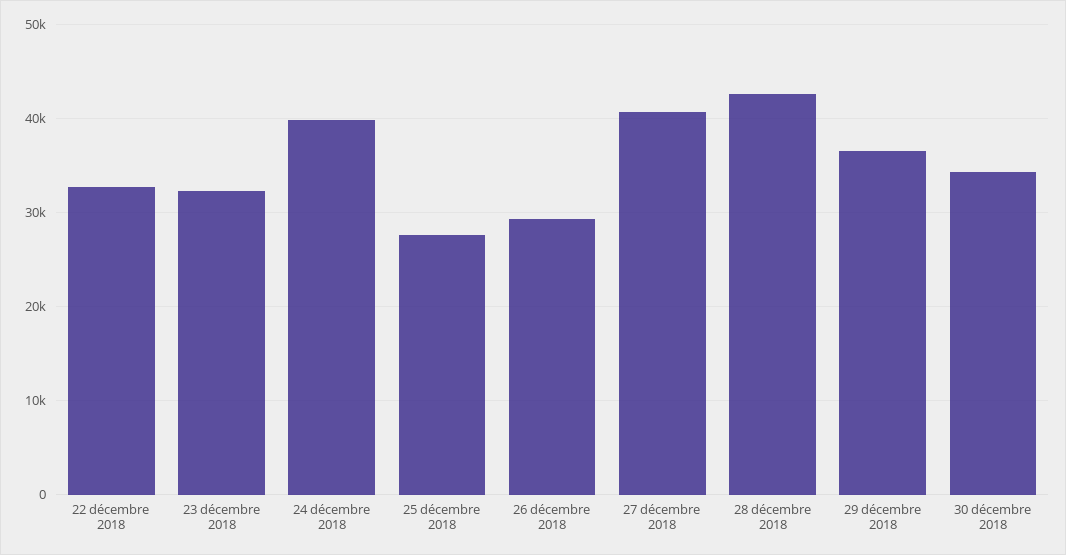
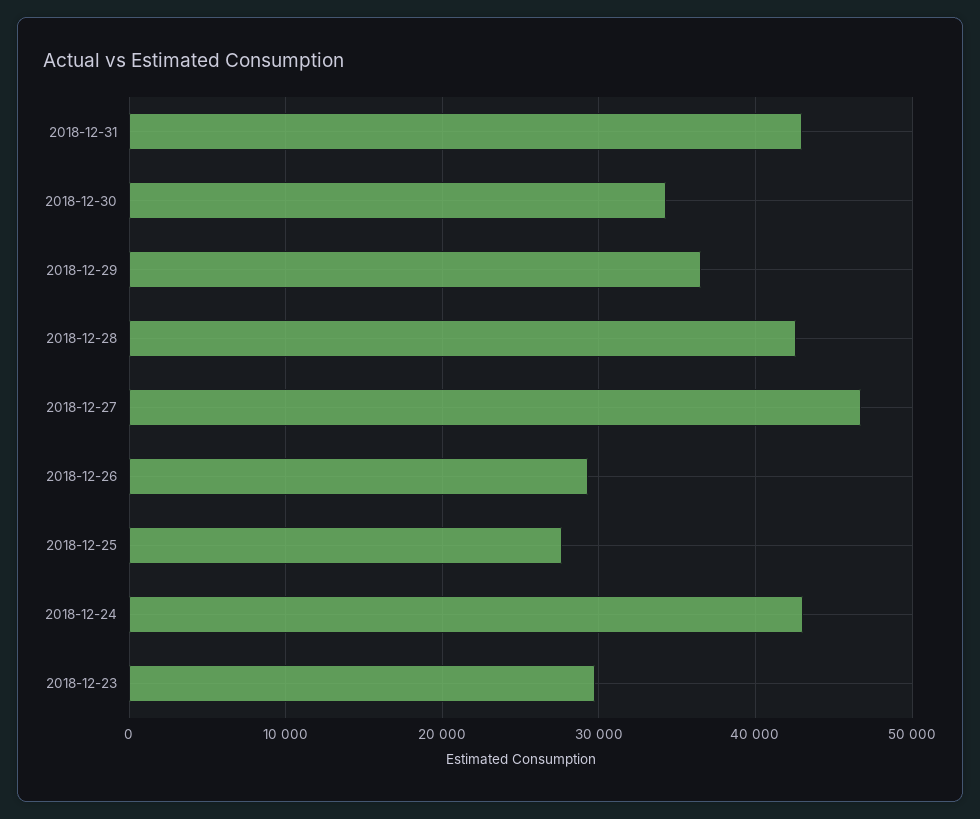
22 décembre 2018: 33000 -> none
23 décembre 2018: 32000 -> 30000
24 décembre 2018: 40000 -> 43000
27 décembre 2018: 41000 -> 47000
2018-12-31: none -> 43000

